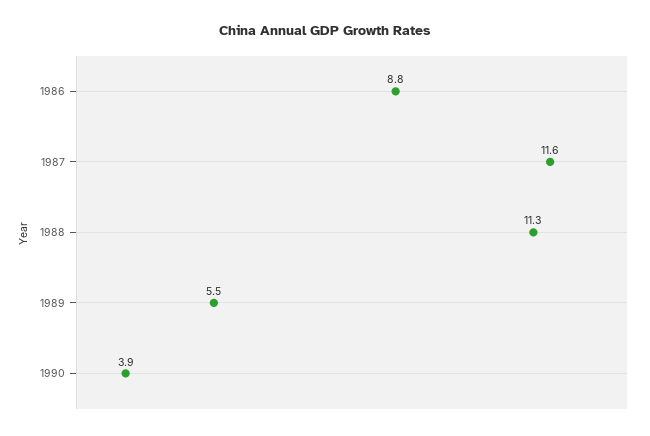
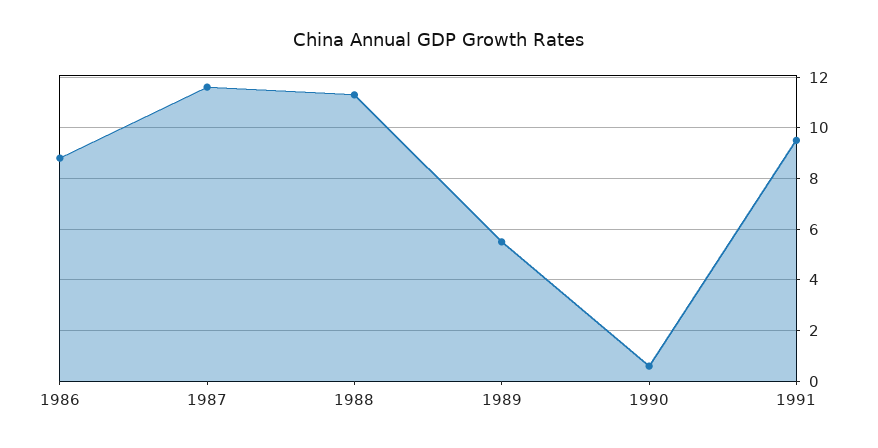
1990: 3.9 -> 0.5
1991: none -> 9.5

